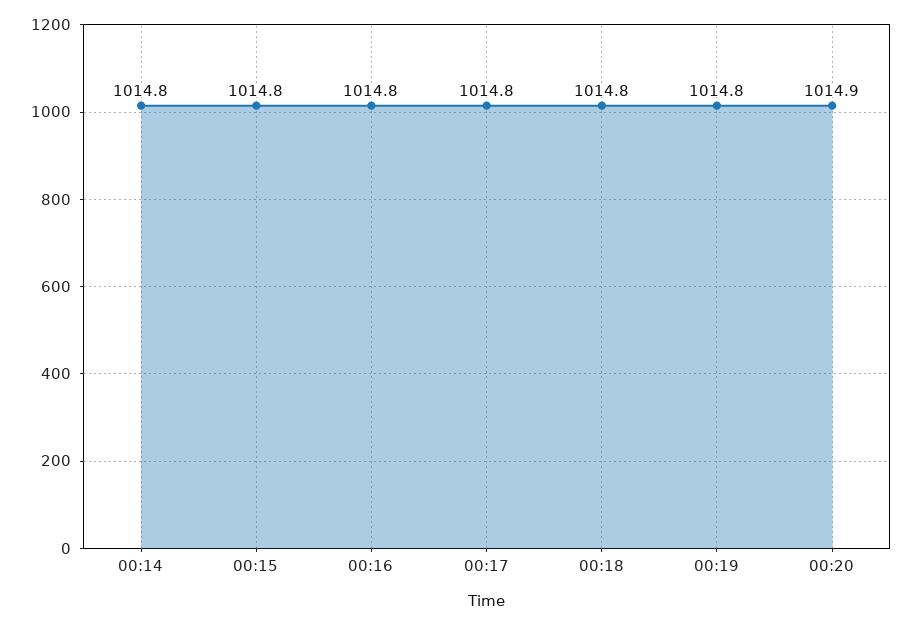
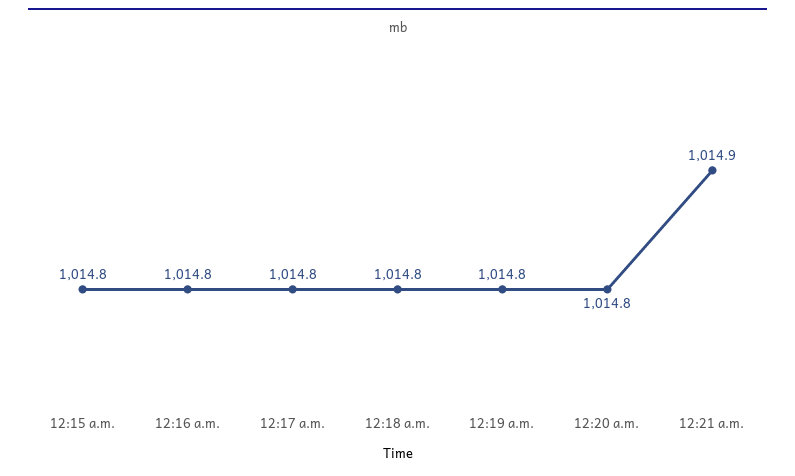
00:14: 1014.8 -> none
00:20: 1014.9 -> 1014.8
12:21 a.m.: none -> 1014.9

